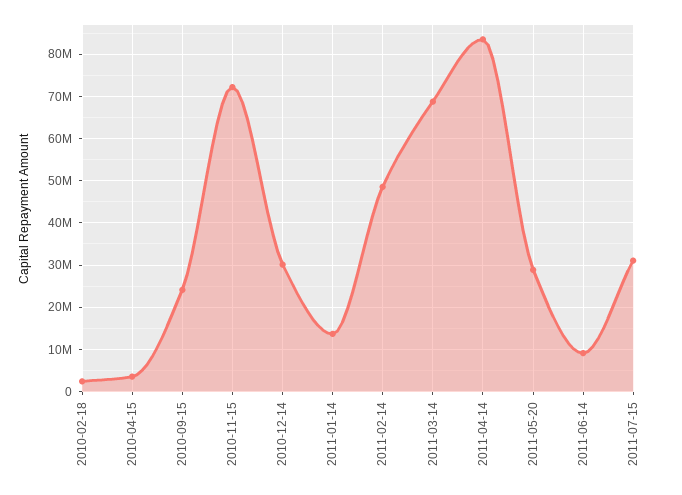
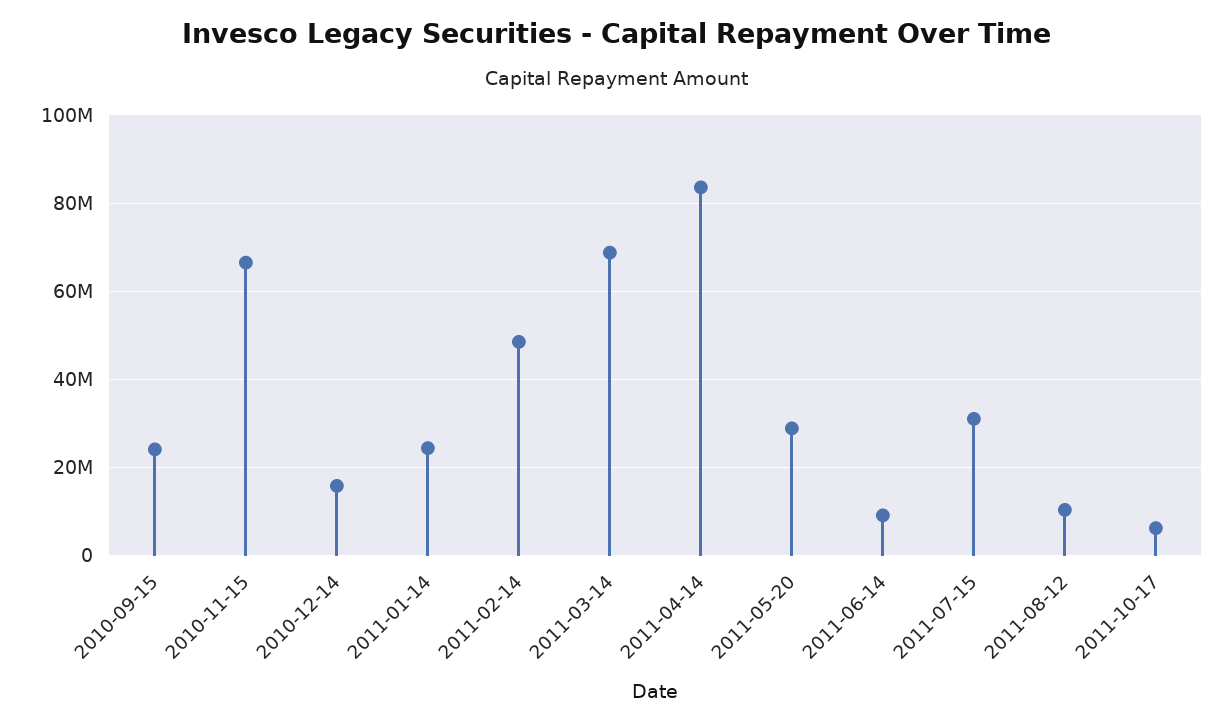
2010-02-18: 2000000 -> none
2010-04-15: 4000000 -> none
2010-11-15: 72000000 -> 66000000
2010-12-14: 30000000 -> 16000000
2011-01-14: 14000000 -> 24000000
2011-08-12: none -> 10000000
2011-10-17: none -> 6000000

